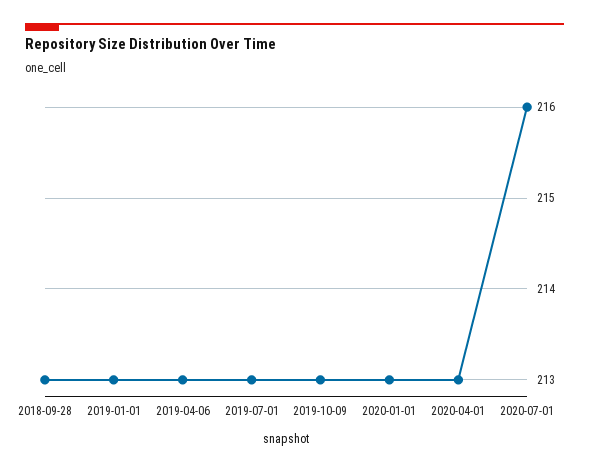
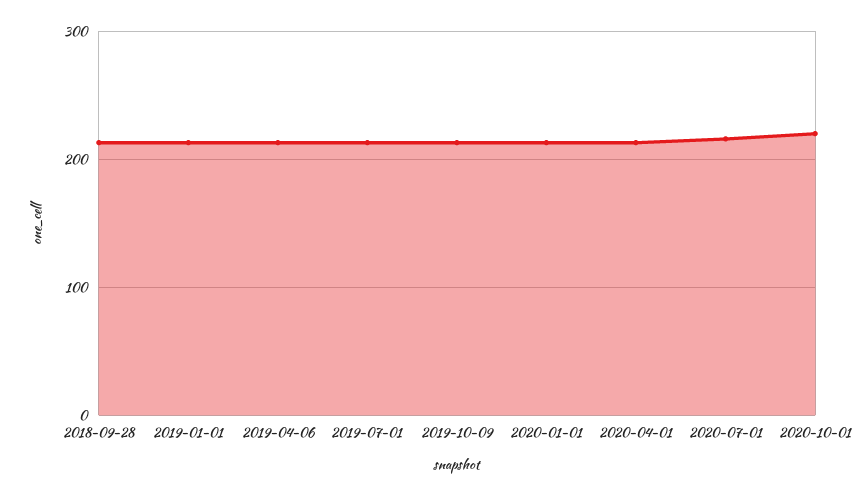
2020-10-01: none -> 220

